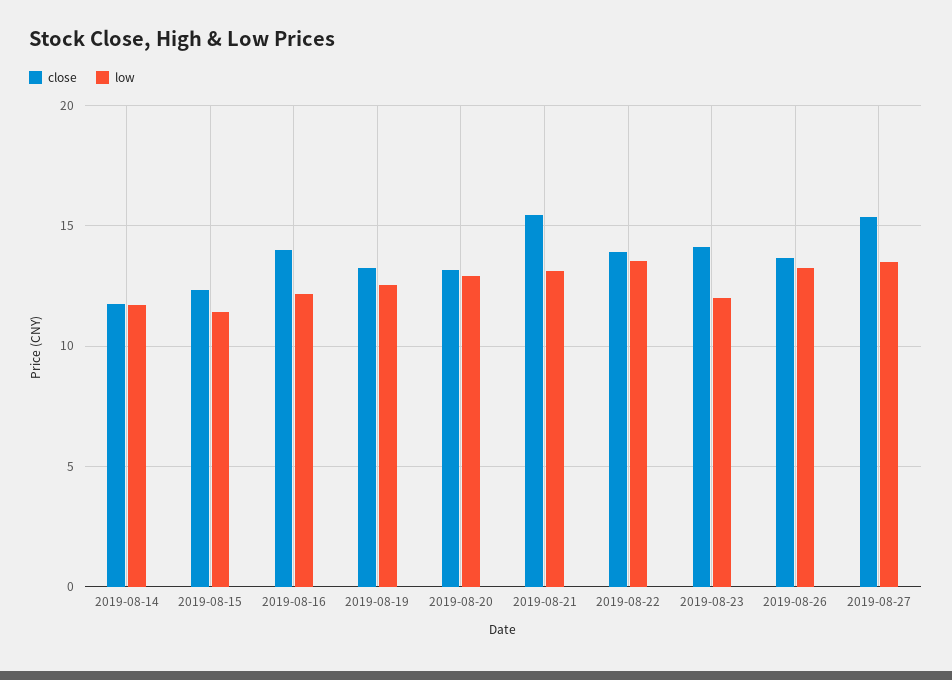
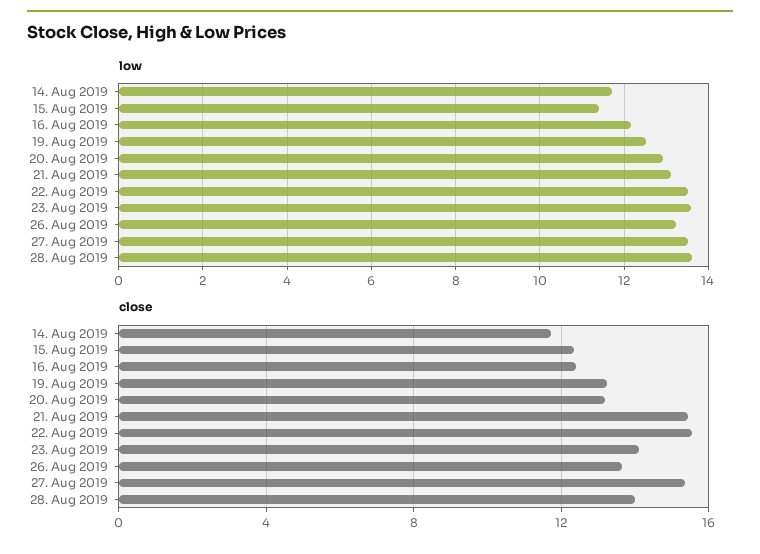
close, 2019-08-16: 14 -> 12.5
close, 2019-08-22: 14 -> 15.5
low, 2019-08-23: 12 -> 13.6
low, 28. Aug 2019: none -> 13.6
close, 28. Aug 2019: none -> 14

